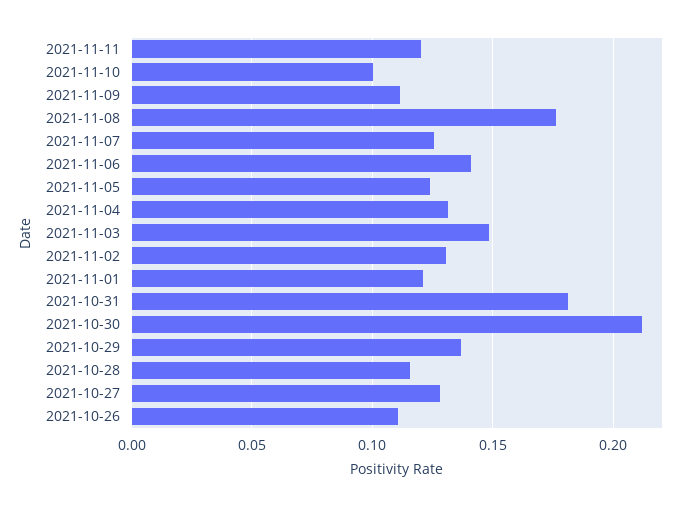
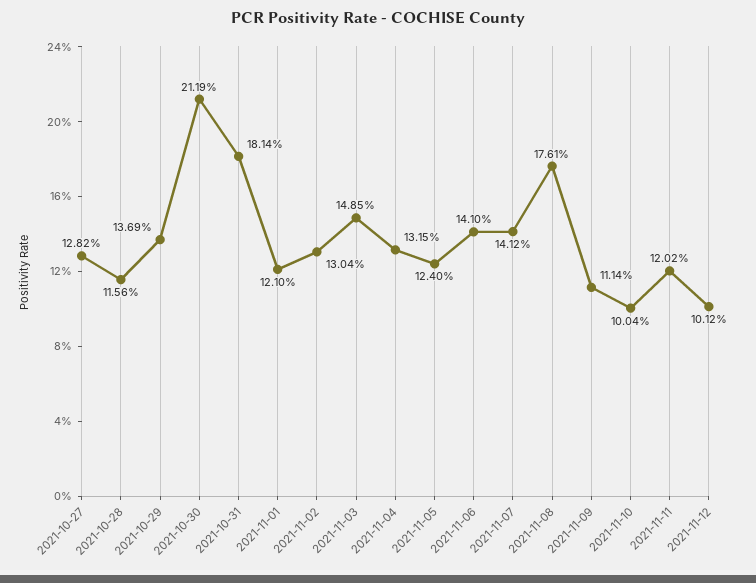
2021-11-07: 0.125 -> 0.1412
2021-10-26: 0.11 -> none
2021-11-12: none -> 0.1012

